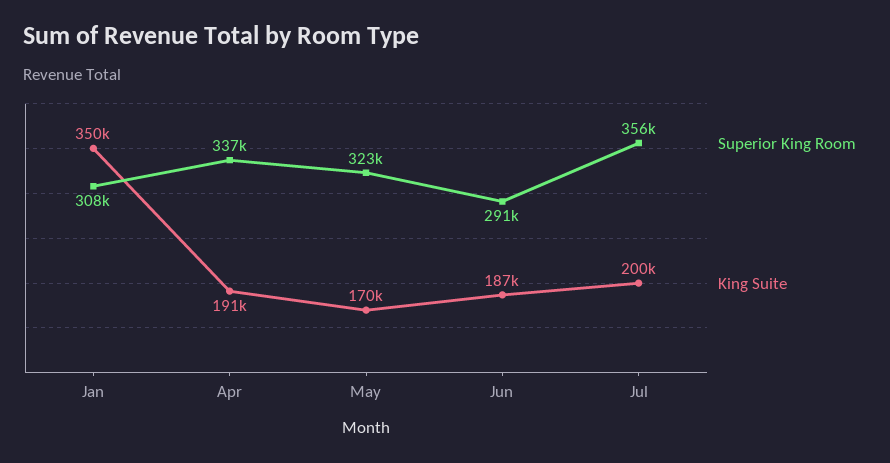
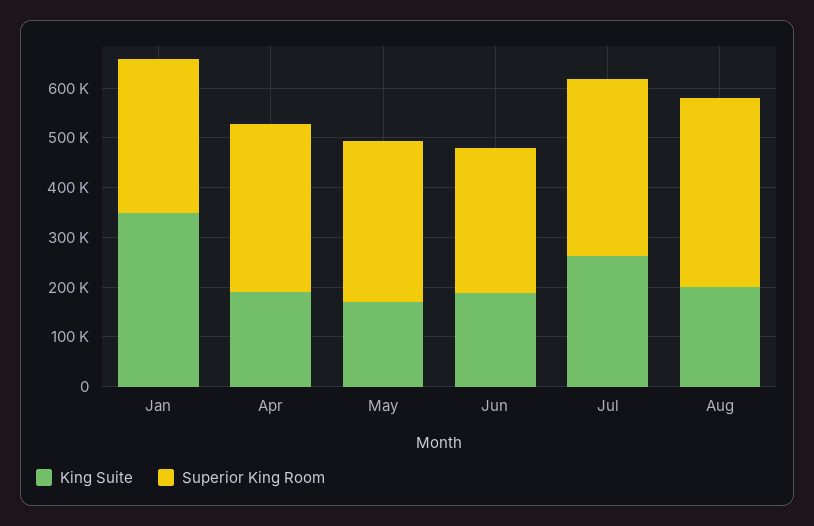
King Suite, Jul: 200000 -> 260000
King Suite, Aug: none -> 200000
Superior King Room, Aug: none -> 380000

